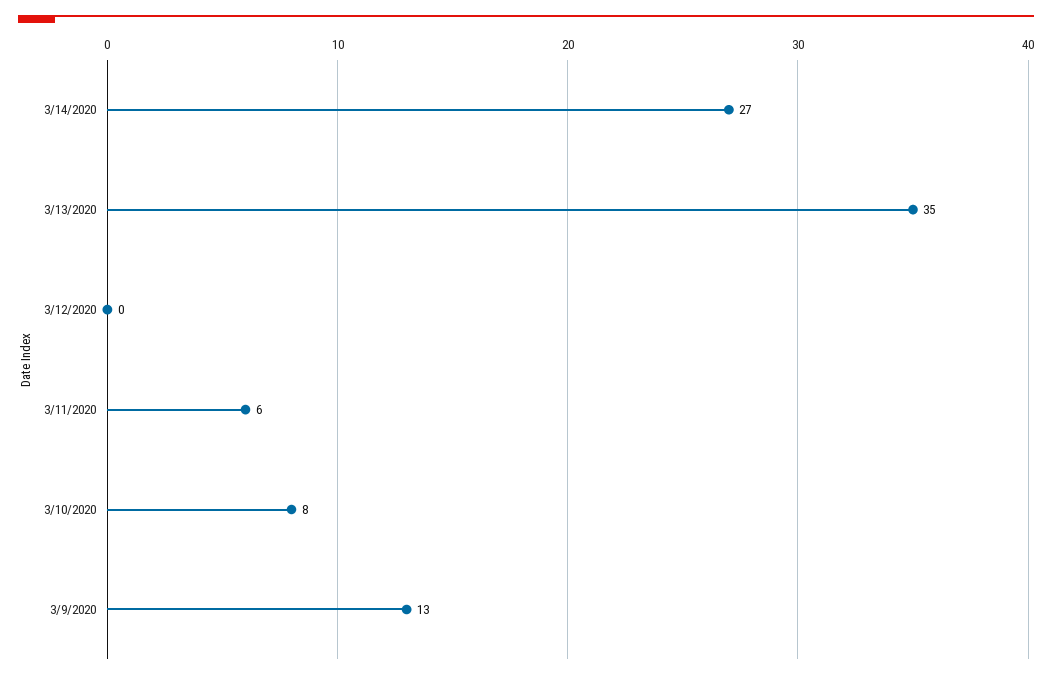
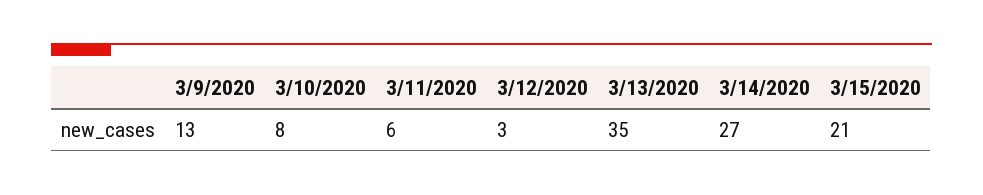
3/12/2020: 0 -> 3
3/15/2020: none -> 21

